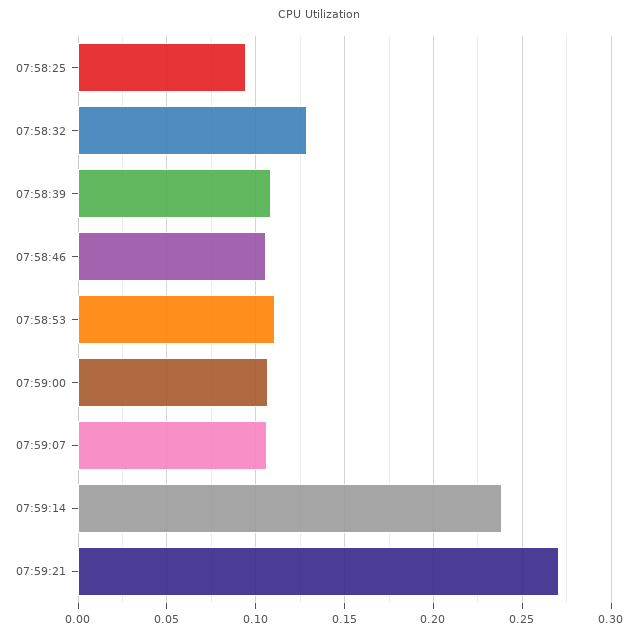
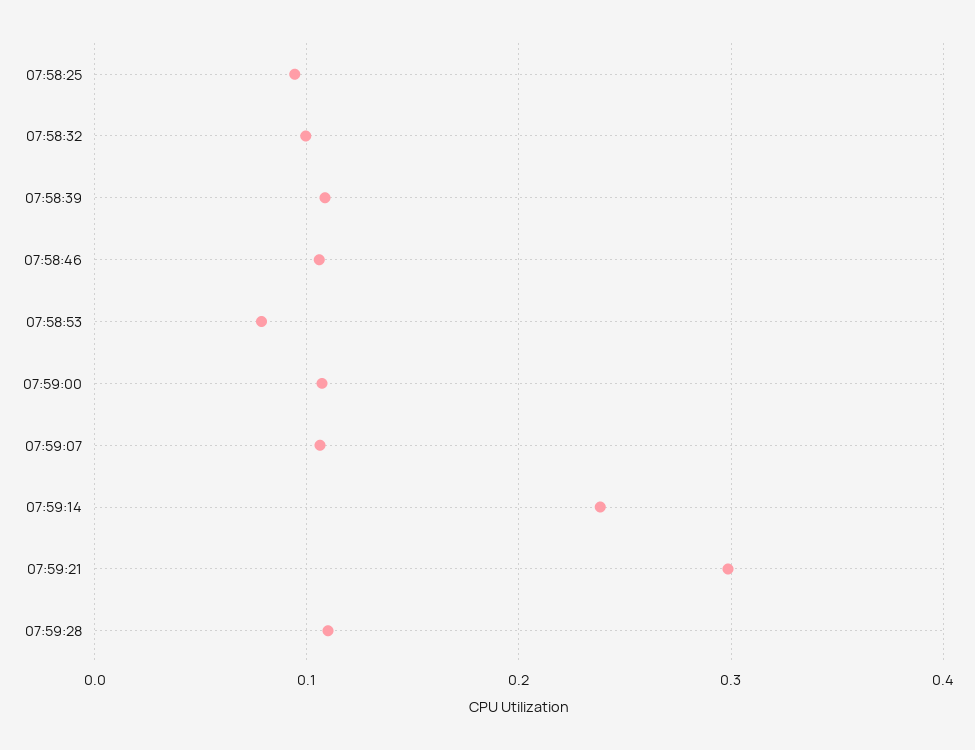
07:58:32: 0.13 -> 0.1
07:58:53: 0.11 -> 0.08
07:59:21: 0.27 -> 0.3
07:59:28: none -> 0.11

